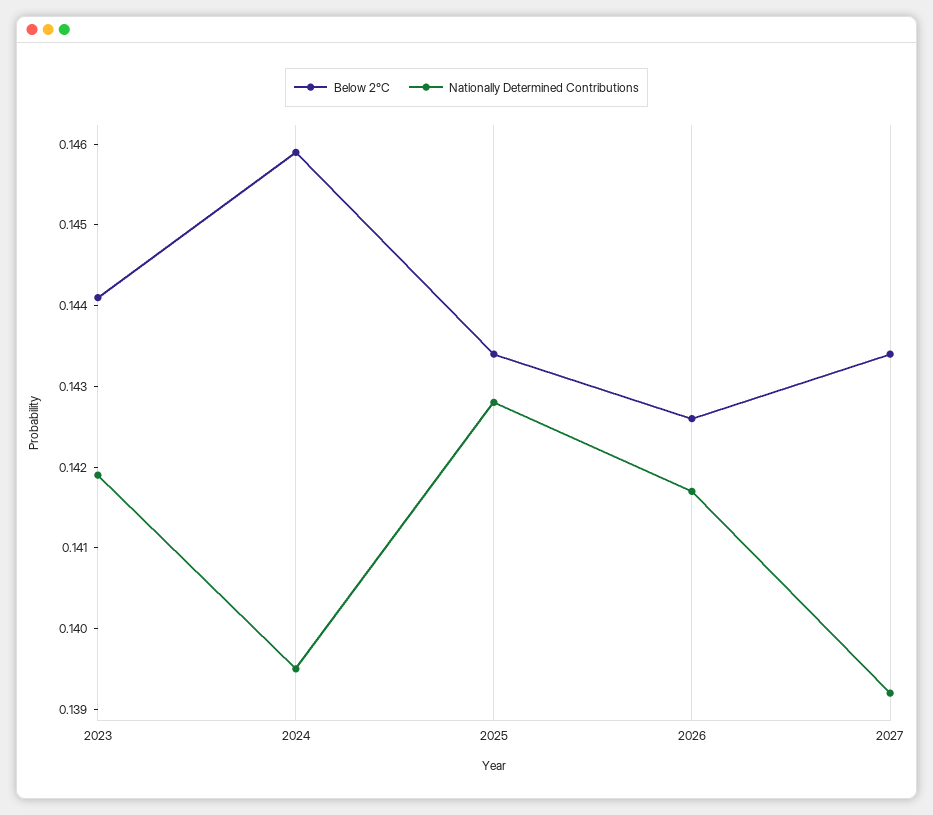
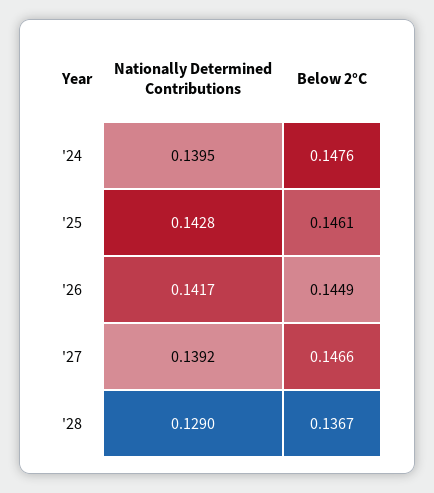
Below 2°C, 2023: 0.1441 -> none
Nationally Determined Contributions, 2023: 0.1419 -> none
Below 2°C, 2024: 0.1459 -> 0.1476
Below 2°C, 2025: 0.1434 -> 0.1461
Below 2°C, 2026: 0.1426 -> 0.1449
Below 2°C, 2027: 0.1434 -> 0.1466
Nationally Determined Contributions, '28: none -> 0.129
Below 2°C, '28: none -> 0.1367

